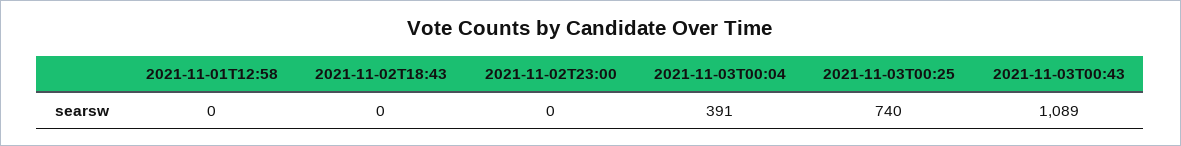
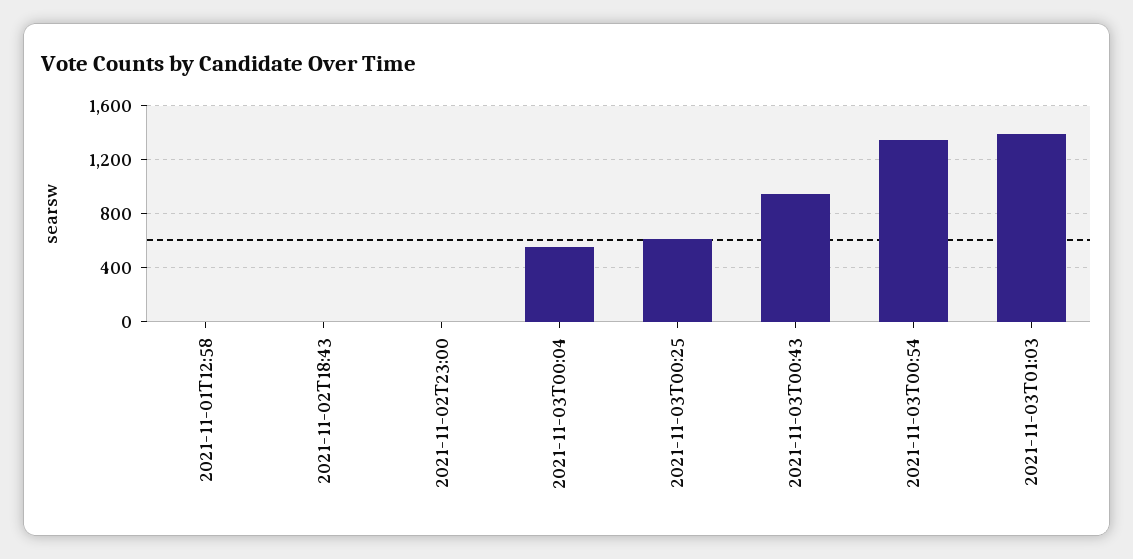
2021-11-03T00:04: 391 -> 550
2021-11-03T00:25: 740 -> 600
2021-11-03T00:43: 1089 -> 950
2021-11-03T00:54: none -> 1350
2021-11-03T01:03: none -> 1400

